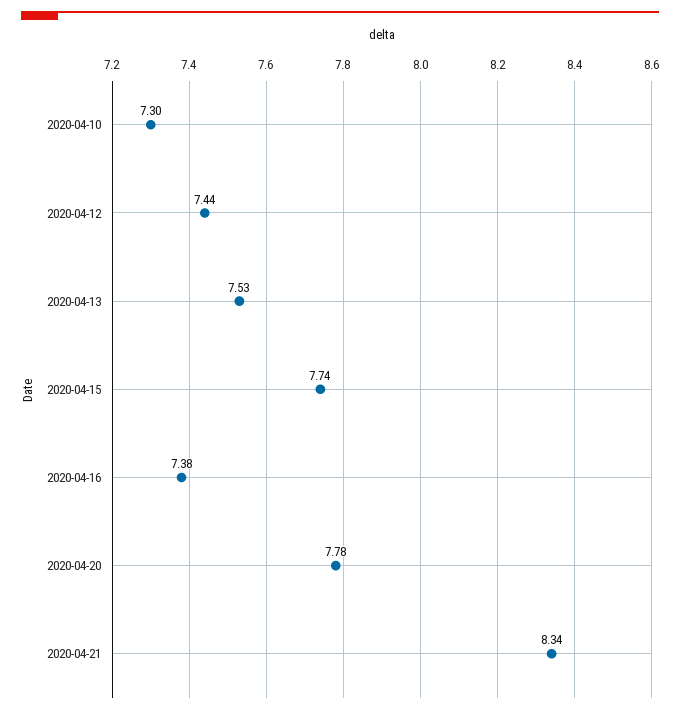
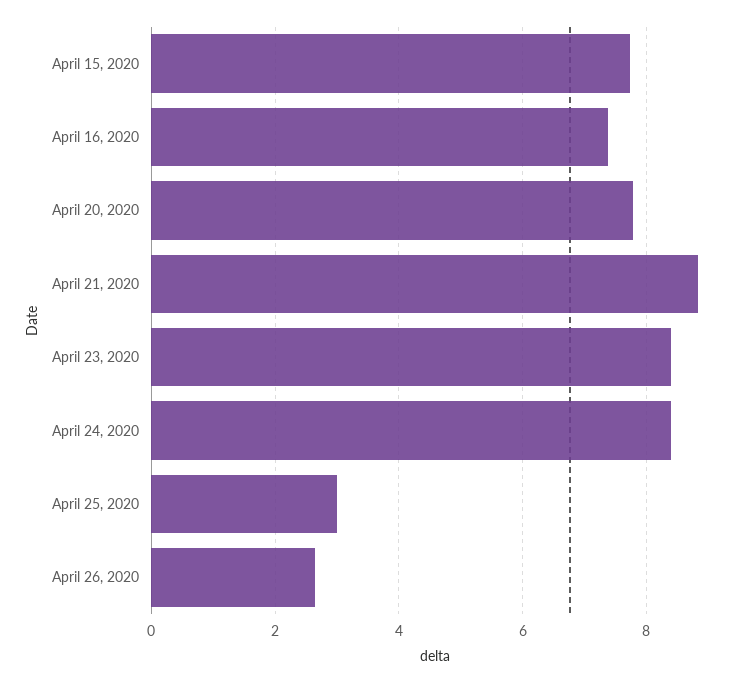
2020-04-10: 7.3 -> none
2020-04-12: 7.44 -> none
2020-04-13: 7.53 -> none
2020-04-21: 8.34 -> 8.8
April 23, 2020: none -> 8.4
April 24, 2020: none -> 8.4
April 25, 2020: none -> 3
April 26, 2020: none -> 2.6

